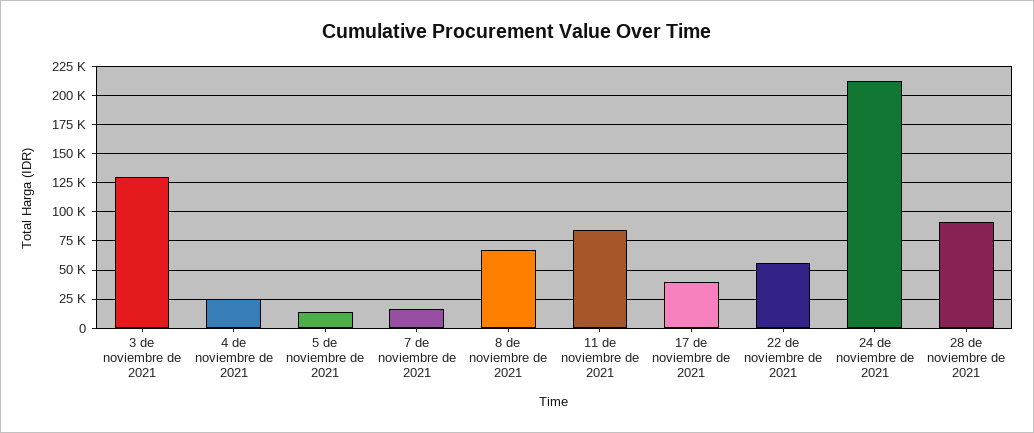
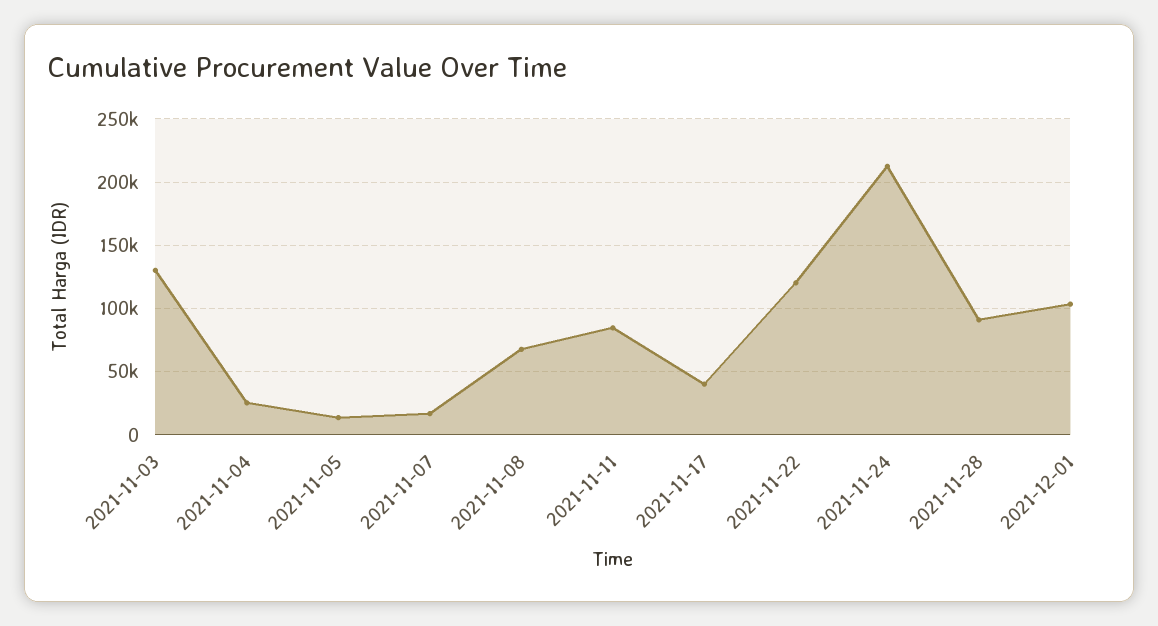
22 de noviembre de 2021: 50000 -> 120000
2021-12-01: none -> 105000

